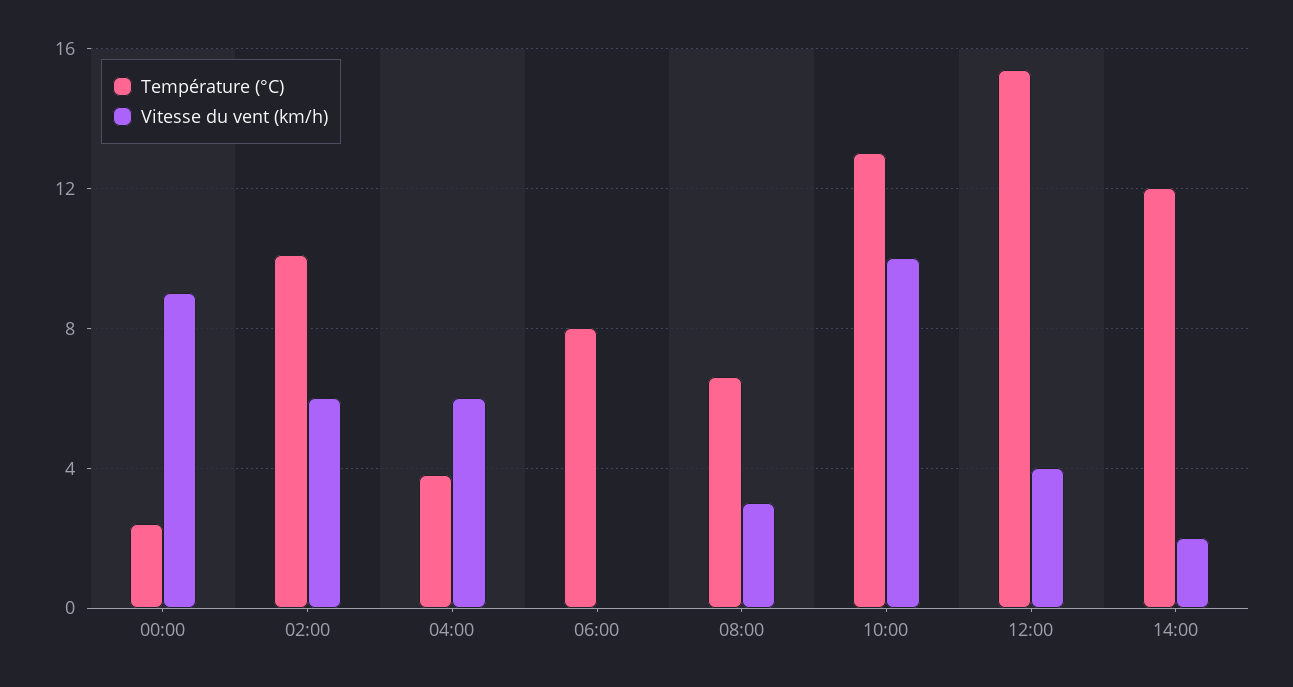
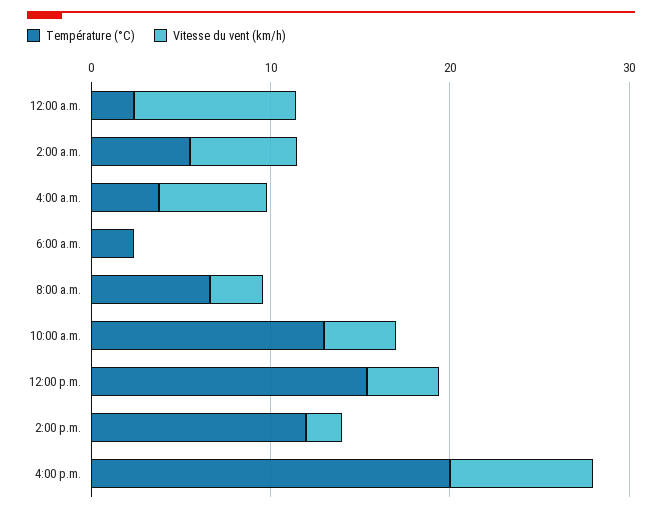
Température (°C), 02:00: 10 -> 6
Température (°C), 06:00: 8 -> 2
Vitesse du vent (km/h), 10:00: 10 -> 4
Température (°C), 4:00 p.m.: none -> 20
Vitesse du vent (km/h), 4:00 p.m.: none -> 8

